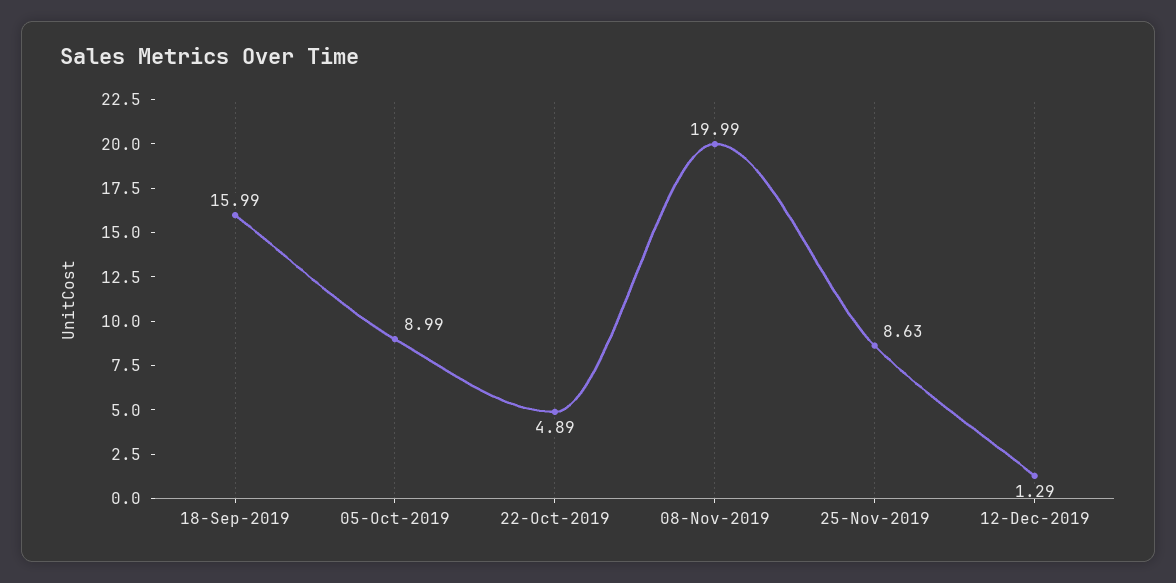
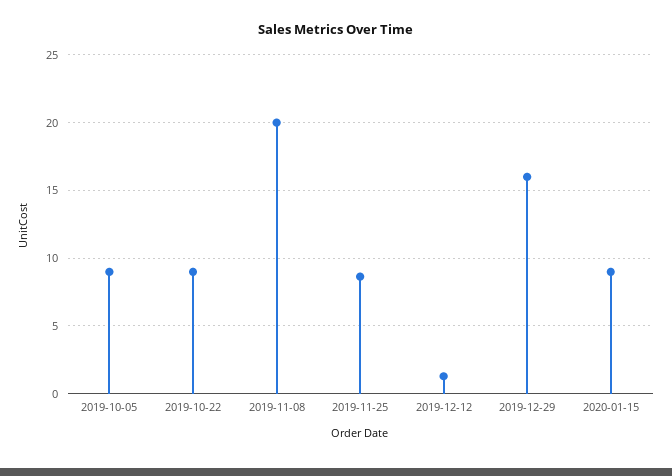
18-Sep-2019: 15.99 -> none
22-Oct-2019: 4.89 -> 9
2019-12-29: none -> 16
2020-01-15: none -> 9

